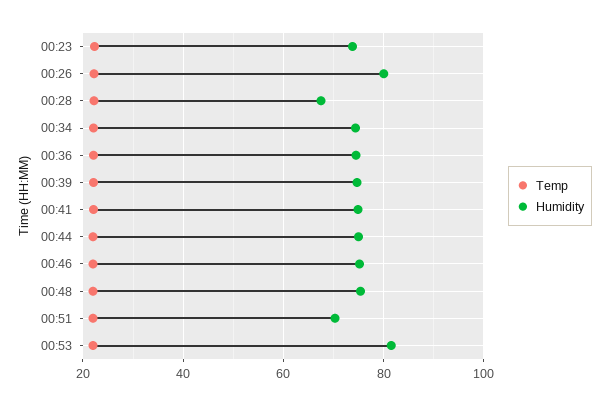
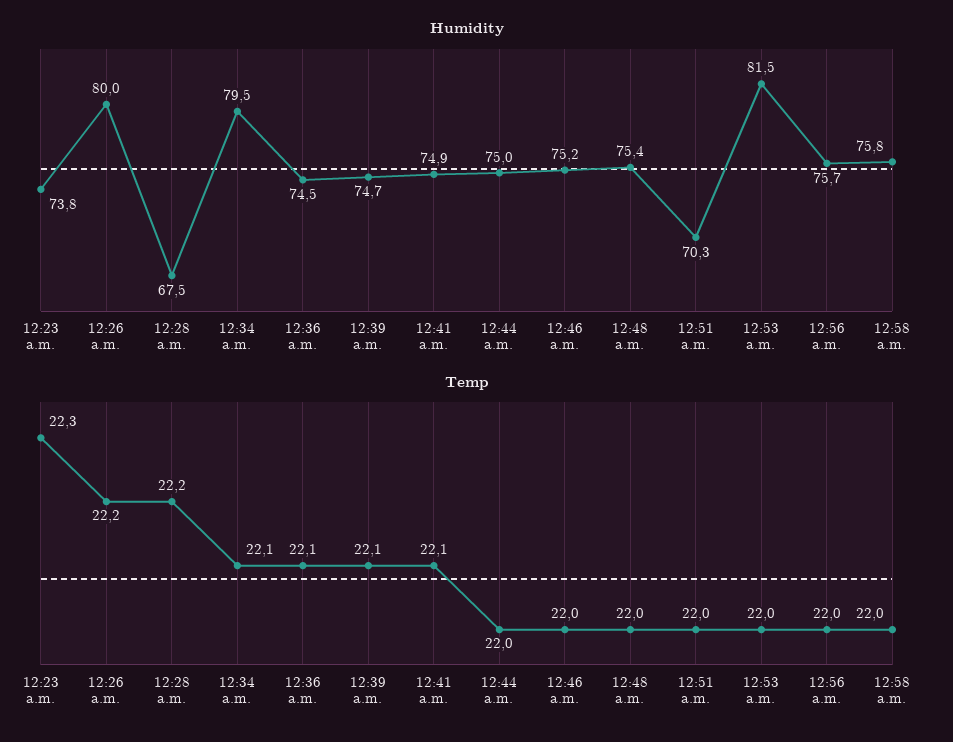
Humidity, 00:34: 74 -> 79.5
Humidity, 12:56 a.m.: none -> 75.7
Humidity, 12:58 a.m.: none -> 75.8
Temp, 12:56 a.m.: none -> 22
Temp, 12:58 a.m.: none -> 22

